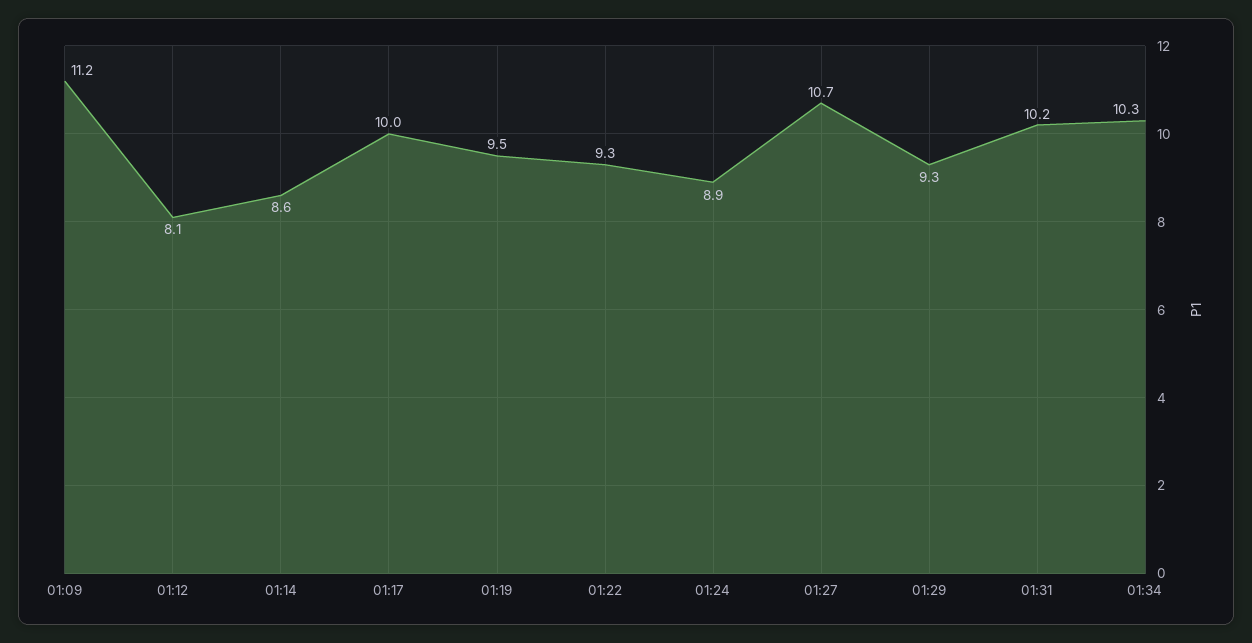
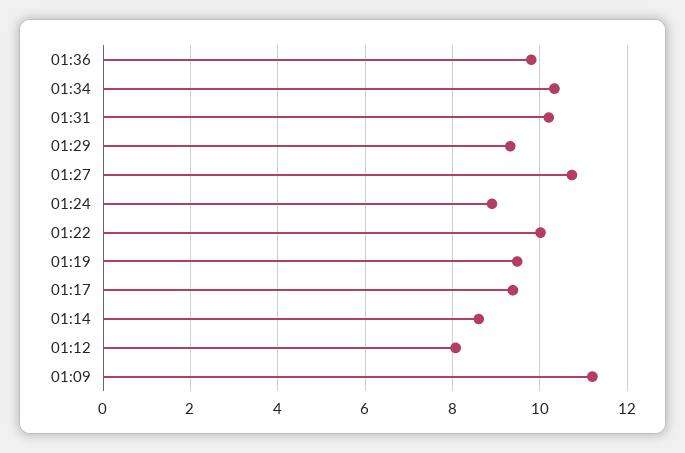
01:17: 10 -> 9.4
01:22: 9.3 -> 10
01:36: none -> 9.8

